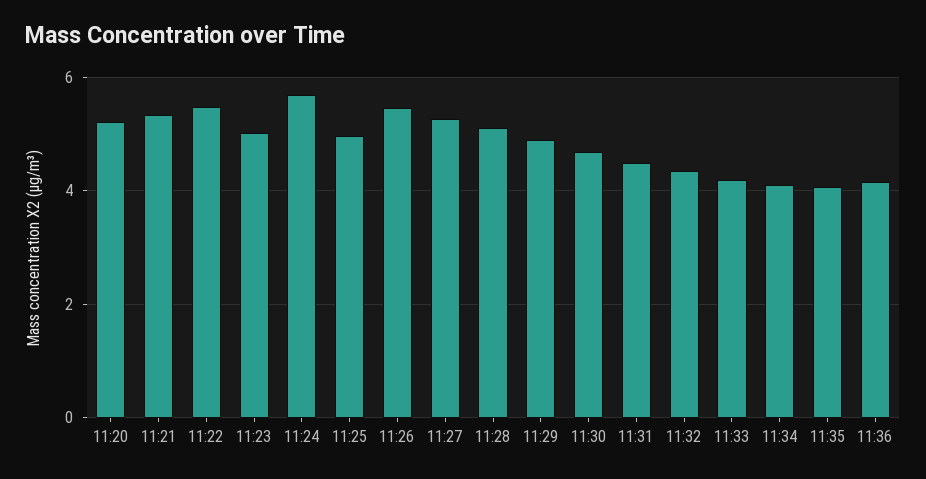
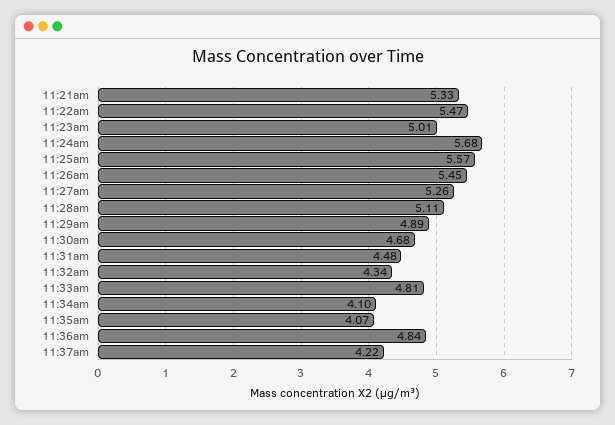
11:20: 5.2 -> none
11:25: 5 -> 5.57
11:33: 4.2 -> 4.81
11:36: 4.2 -> 4.84
11:37am: none -> 4.22

